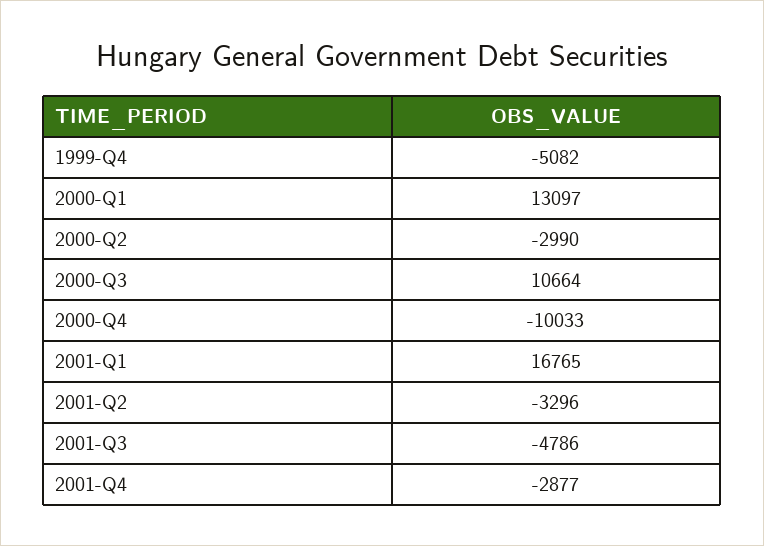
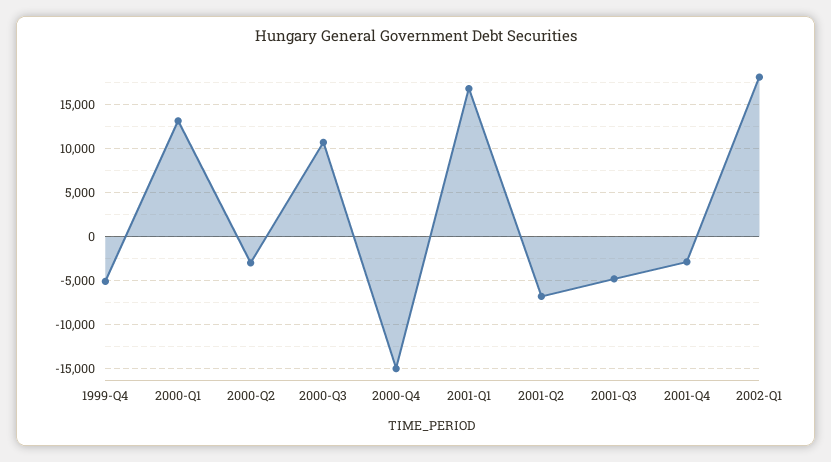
2000-Q4: -10033 -> -15000
2001-Q2: -3296 -> -7000
2002-Q1: none -> 18000

